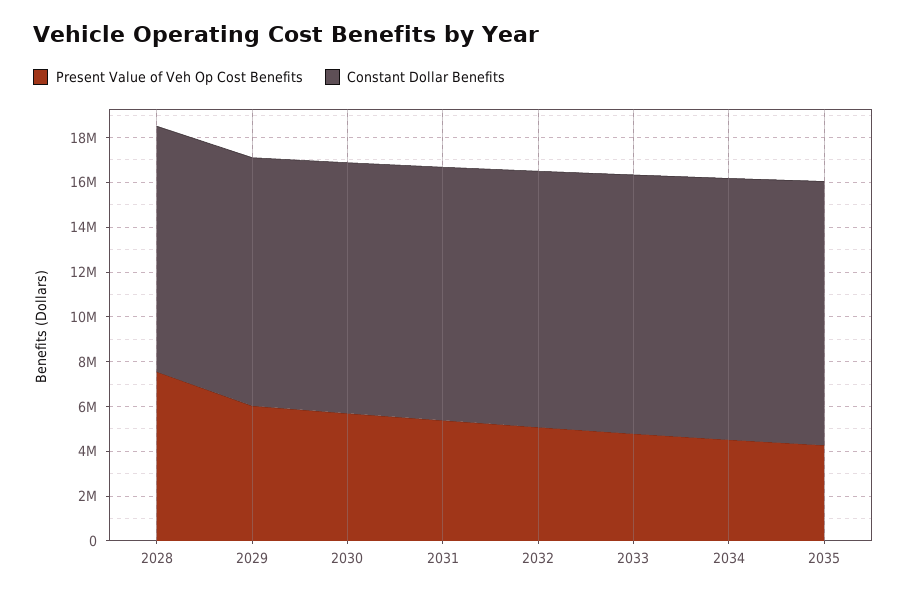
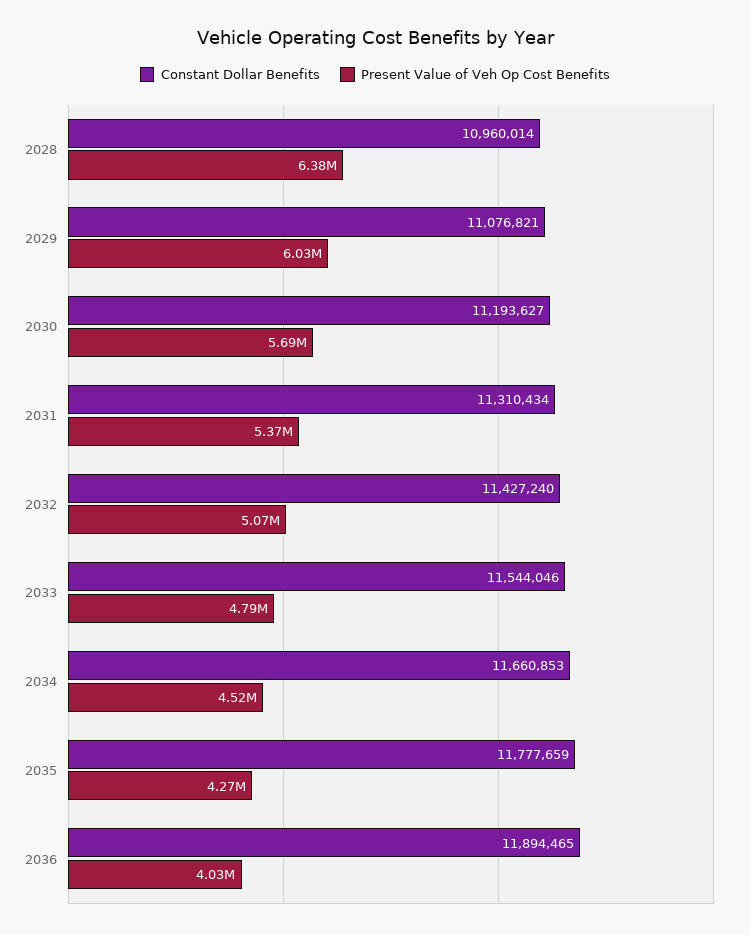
Present Value of Veh Op Cost Benefits, 2028: 7500000 -> 6380000
Constant Dollar Benefits, 2036: none -> 11894465
Present Value of Veh Op Cost Benefits, 2036: none -> 4030000

